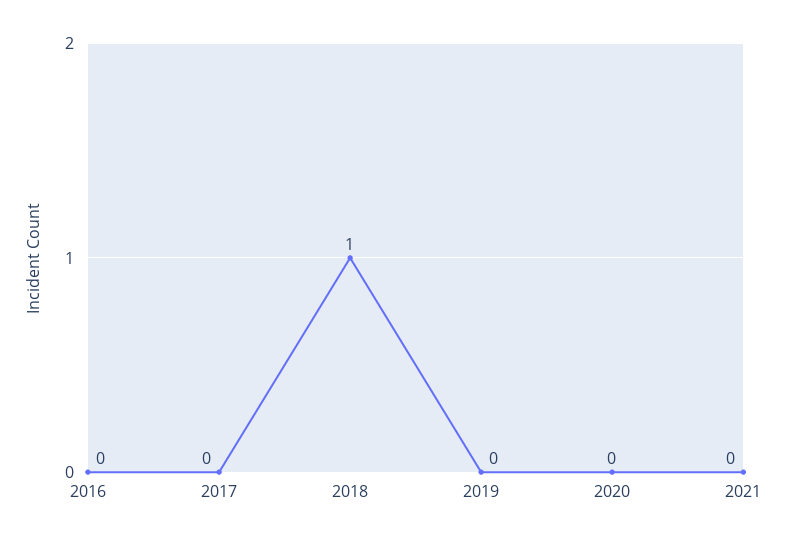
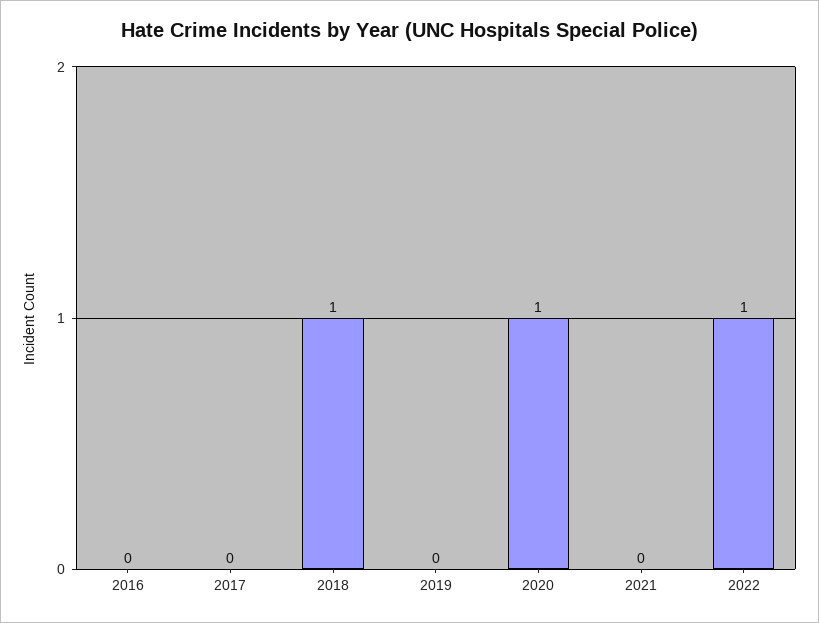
2020: 0 -> 1
2022: none -> 1

